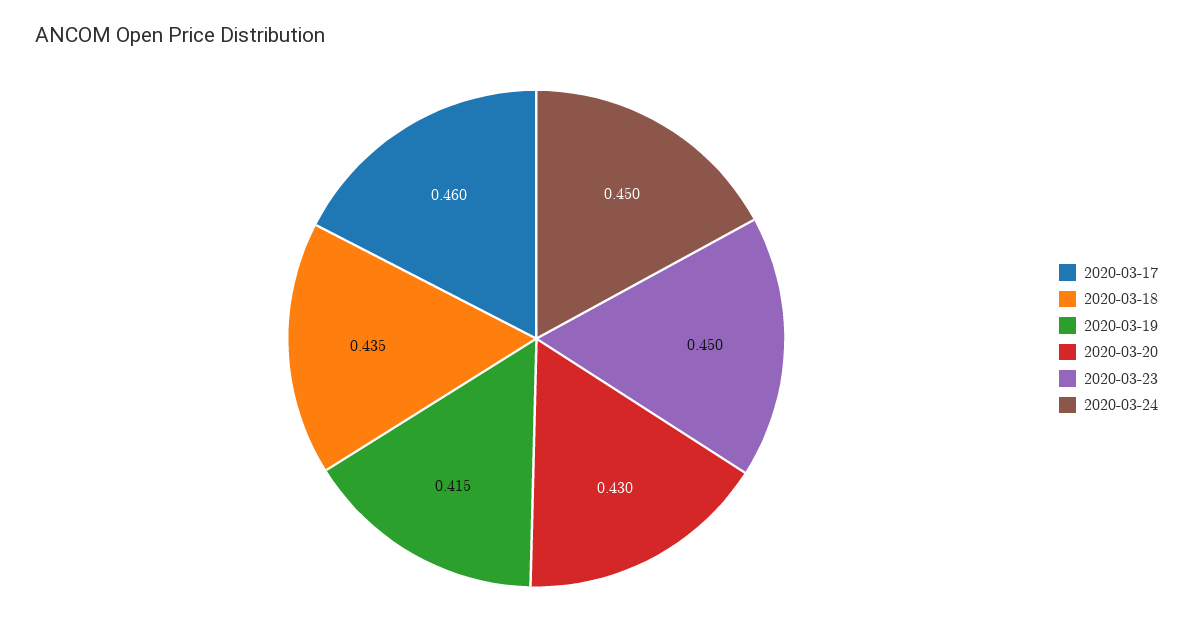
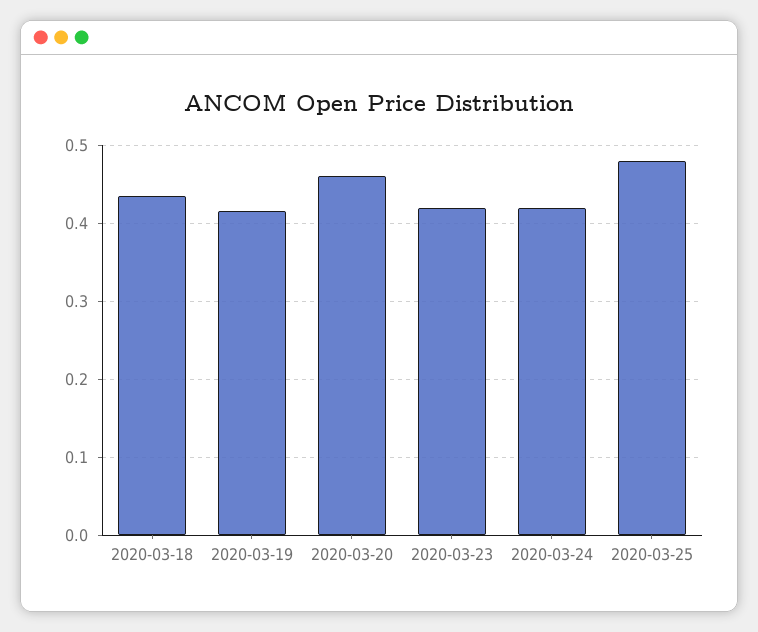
2020-03-17: 0.46 -> none
2020-03-20: 0.43 -> 0.46
2020-03-23: 0.45 -> 0.42
2020-03-24: 0.45 -> 0.42
2020-03-25: none -> 0.48

